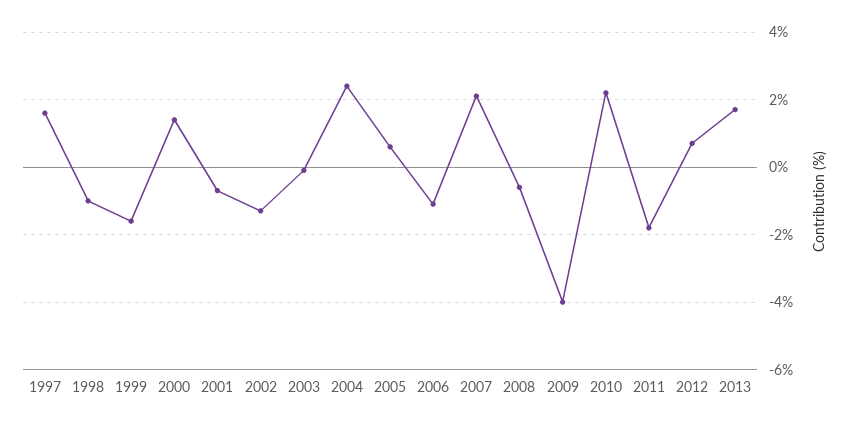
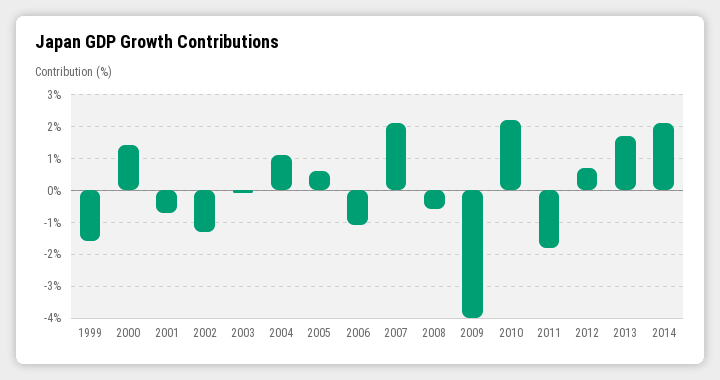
1997: 1.5 -> none
1998: -1 -> none
2004: 2.5 -> 1
2014: none -> 2

